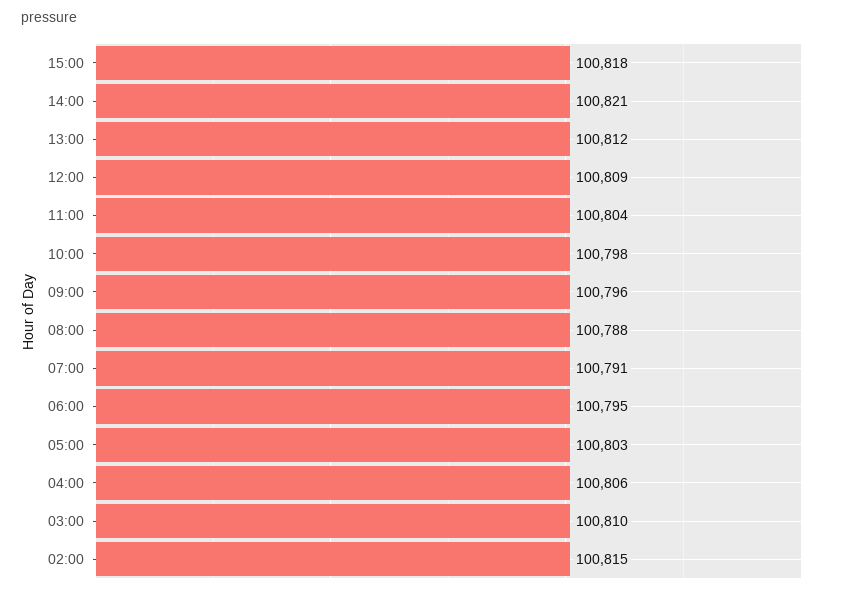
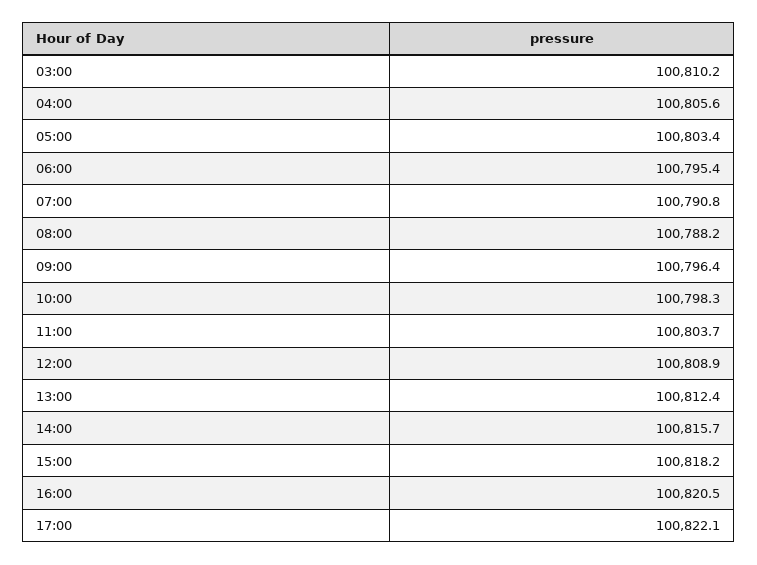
14:00: 100821 -> 100815.7
02:00: 100815 -> none
16:00: none -> 100820.5
17:00: none -> 100822.1

